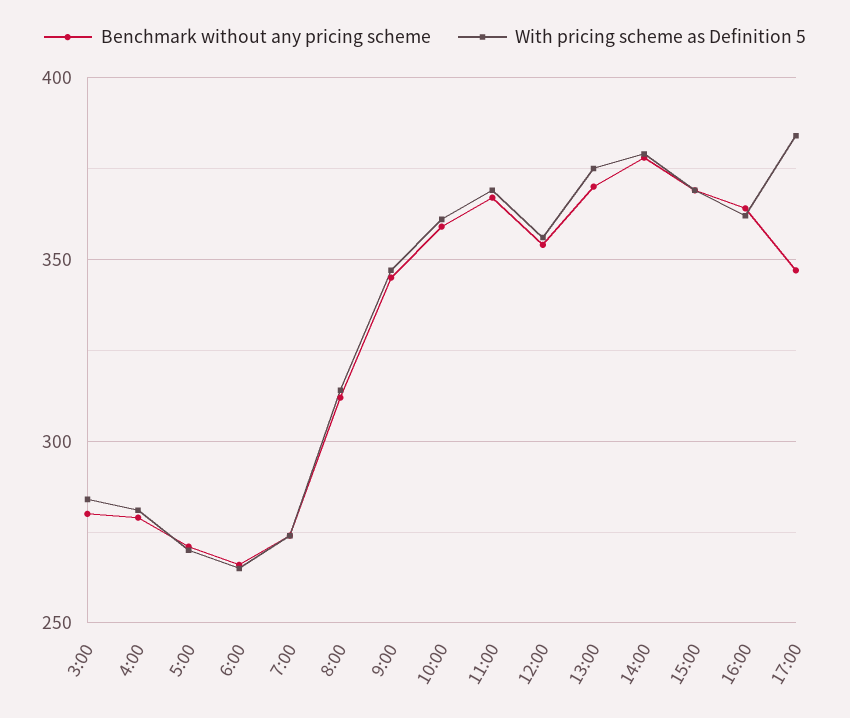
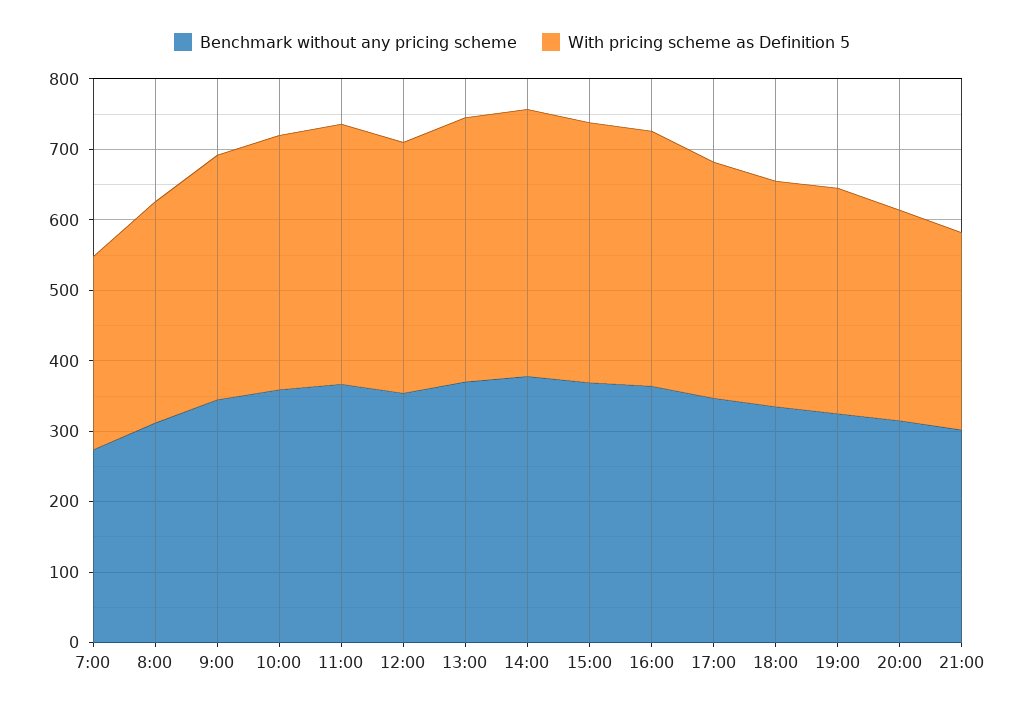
Benchmark without any pricing scheme, 3:00: 280 -> none
With pricing scheme as Definition 5, 3:00: 285 -> none
Benchmark without any pricing scheme, 4:00: 280 -> none
With pricing scheme as Definition 5, 4:00: 280 -> none
Benchmark without any pricing scheme, 5:00: 270 -> none
With pricing scheme as Definition 5, 5:00: 270 -> none
Benchmark without any pricing scheme, 6:00: 265 -> none
With pricing scheme as Definition 5, 6:00: 265 -> none
With pricing scheme as Definition 5, 17:00: 385 -> 340
Benchmark without any pricing scheme, 18:00: none -> 340
With pricing scheme as Definition 5, 18:00: none -> 320
Benchmark without any pricing scheme, 19:00: none -> 320
With pricing scheme as Definition 5, 19:00: none -> 320
Benchmark without any pricing scheme, 20:00: none -> 320
With pricing scheme as Definition 5, 20:00: none -> 300
Benchmark without any pricing scheme, 21:00: none -> 300
With pricing scheme as Definition 5, 21:00: none -> 280

